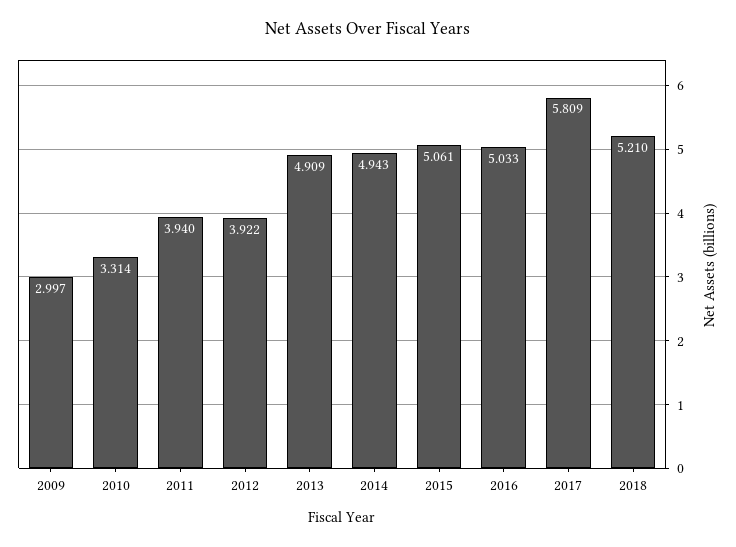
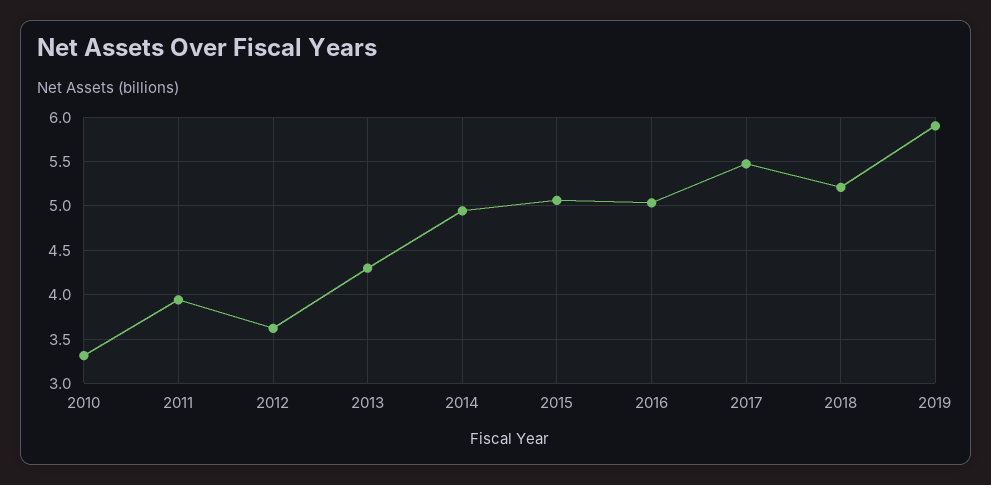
2009: 2.997 -> none
2012: 3.922 -> 3.6
2013: 4.909 -> 4.3
2017: 5.809 -> 5.5
2019: none -> 5.9

